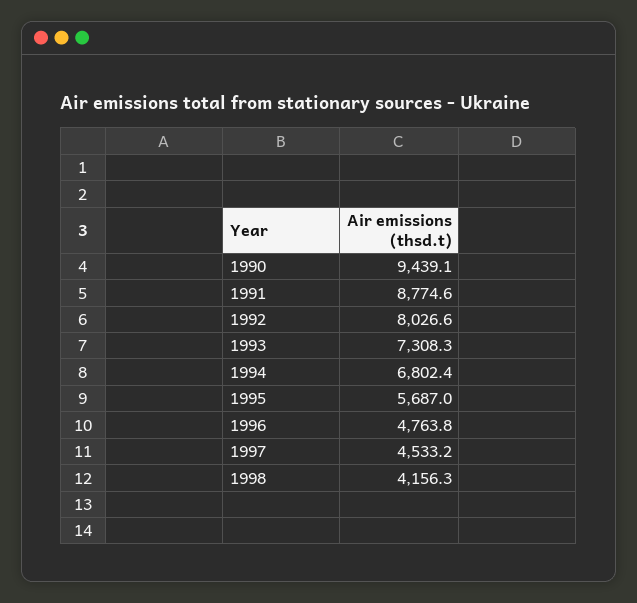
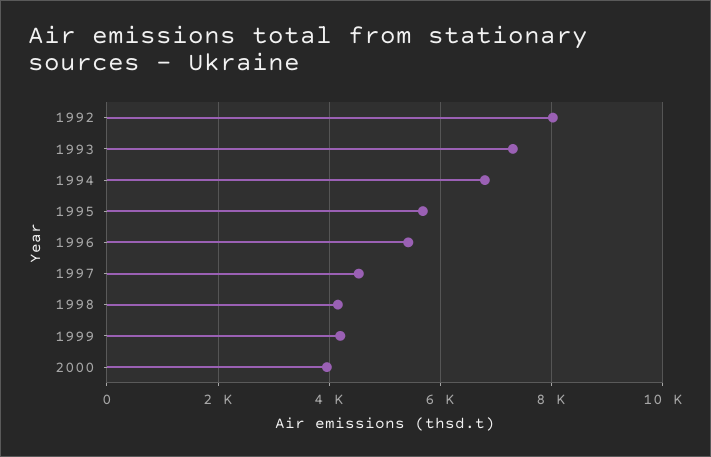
1990: 9439.1 -> none
1991: 8774.6 -> none
1996: 4763.8 -> 5400
1999: none -> 4200
2000: none -> 4000

